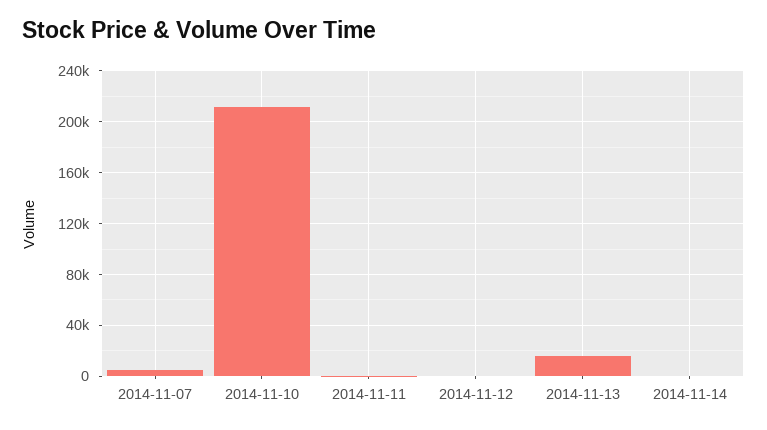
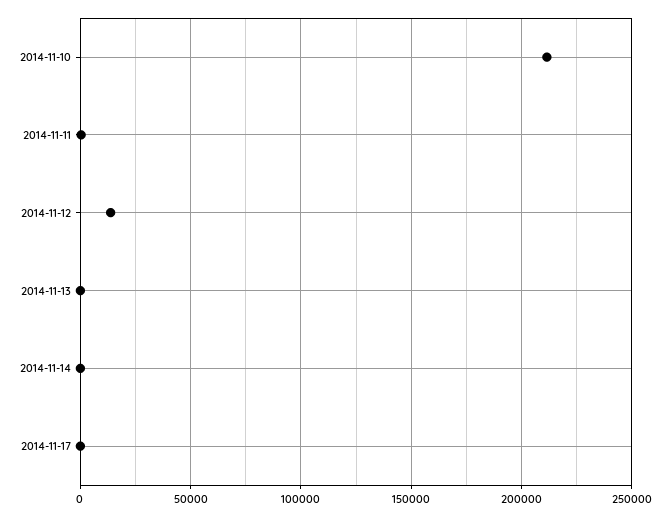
2014-11-07: 5000 -> none
2014-11-12: 0 -> 15000
2014-11-13: 15000 -> 0
2014-11-17: none -> 0

